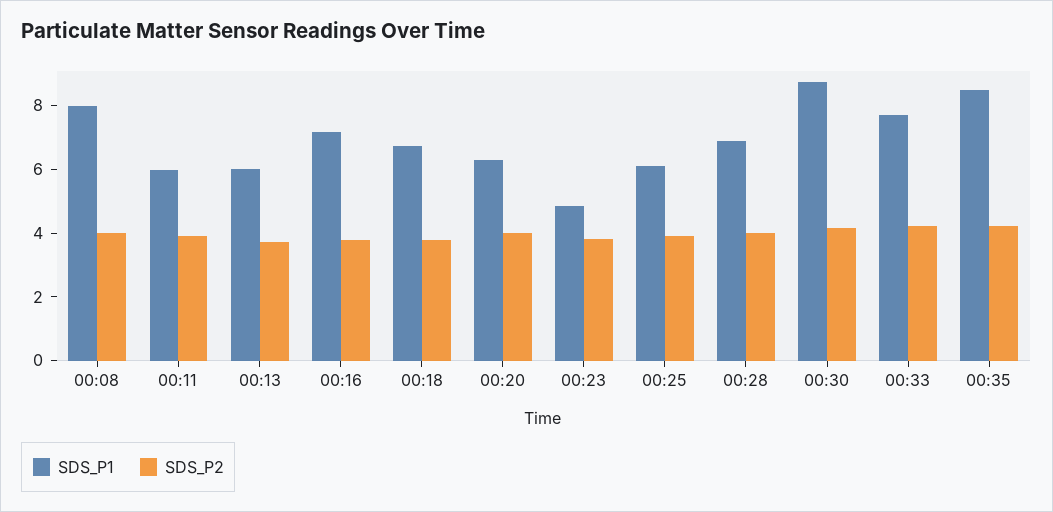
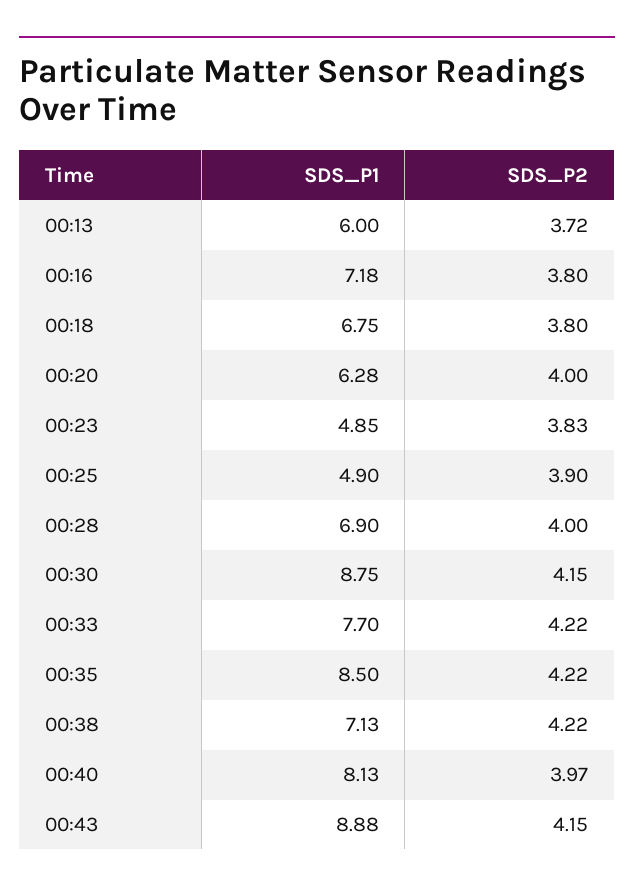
SDS_P1, 00:08: 8 -> none
SDS_P2, 00:08: 4 -> none
SDS_P1, 00:11: 6 -> none
SDS_P2, 00:11: 4 -> none
SDS_P1, 00:25: 6 -> 4.9
SDS_P1, 00:38: none -> 7.13
SDS_P2, 00:38: none -> 4.22
SDS_P1, 00:40: none -> 8.13
SDS_P2, 00:40: none -> 3.97
SDS_P1, 00:43: none -> 8.88
SDS_P2, 00:43: none -> 4.15

